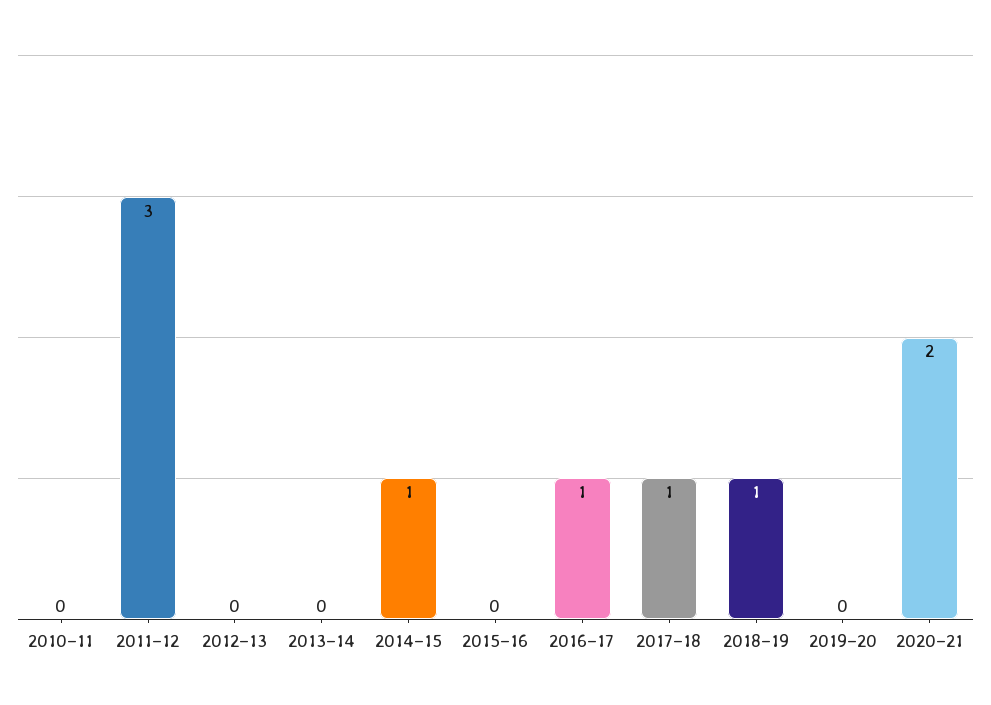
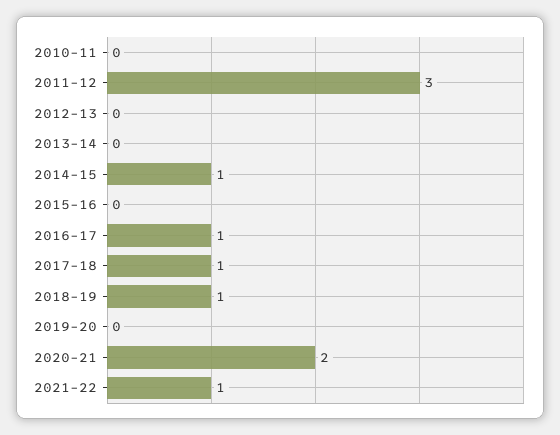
2021–22: none -> 1

